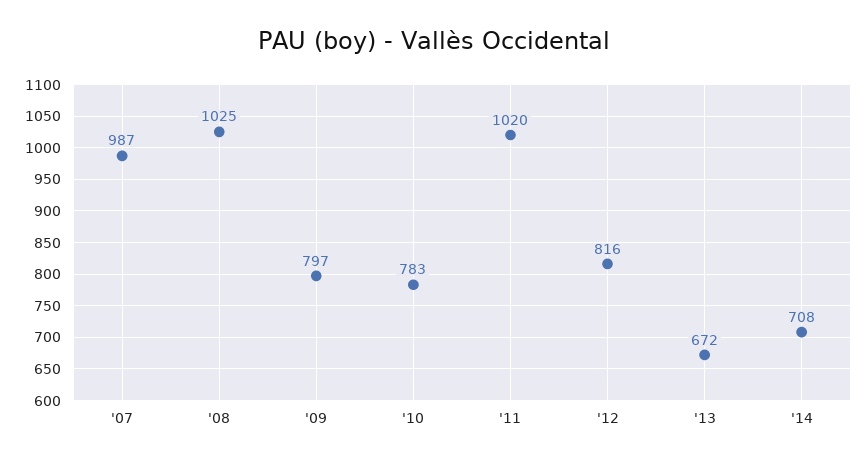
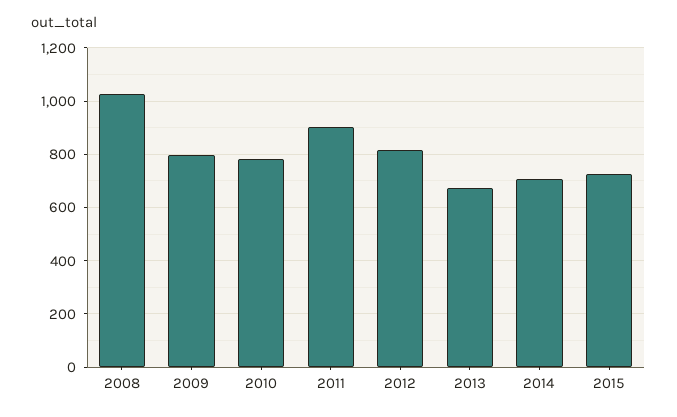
'07: 987 -> none
'11: 1020 -> 900
2015: none -> 725

